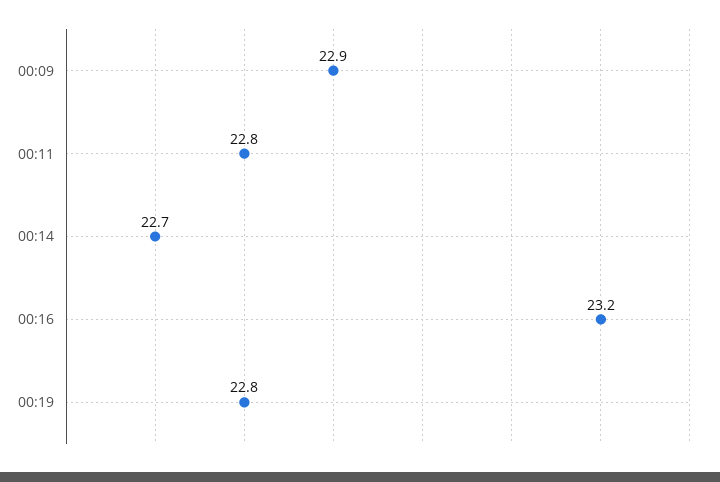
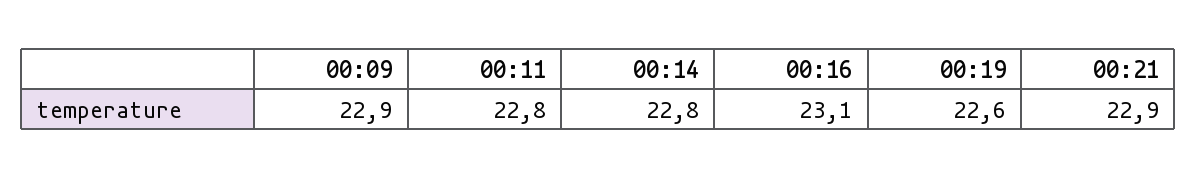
00:14: 22.7 -> 22.8
00:16: 23.2 -> 23.1
00:19: 22.8 -> 22.6
00:21: none -> 22.9

